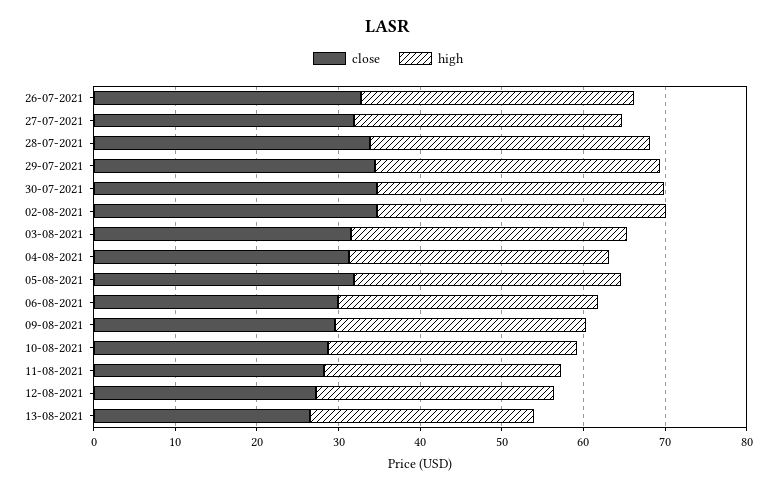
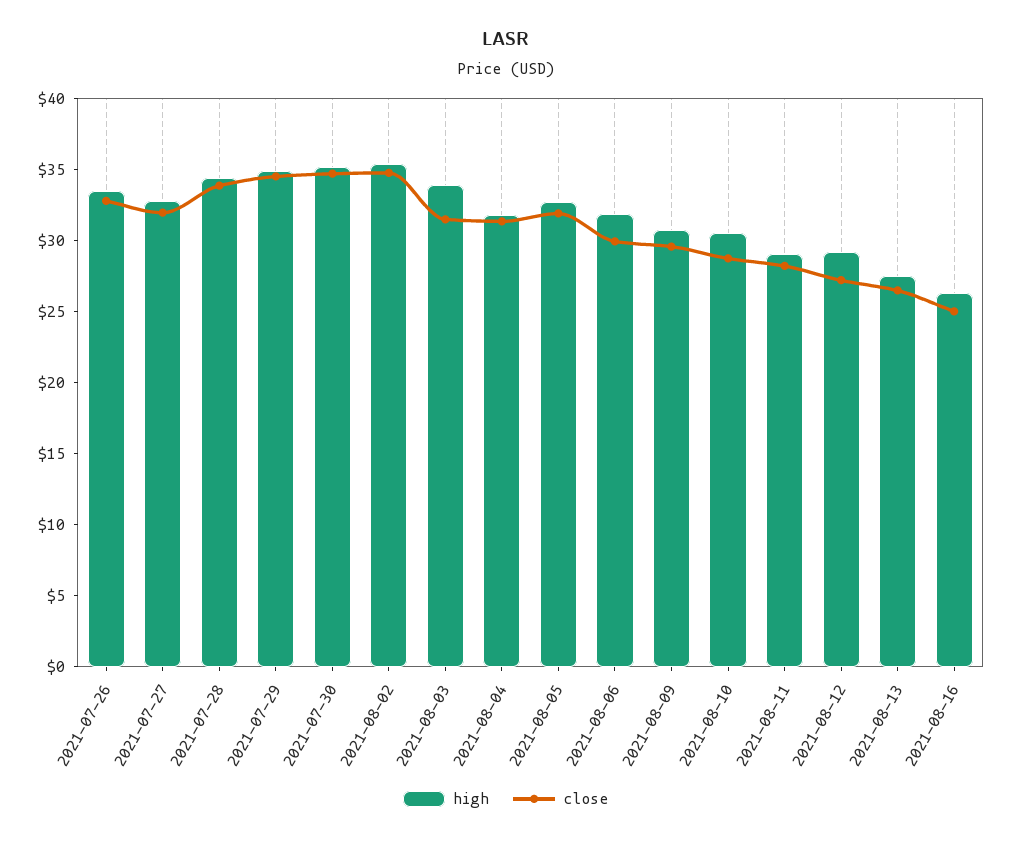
high, 2021-08-16: none -> 26
close, 2021-08-16: none -> 25

